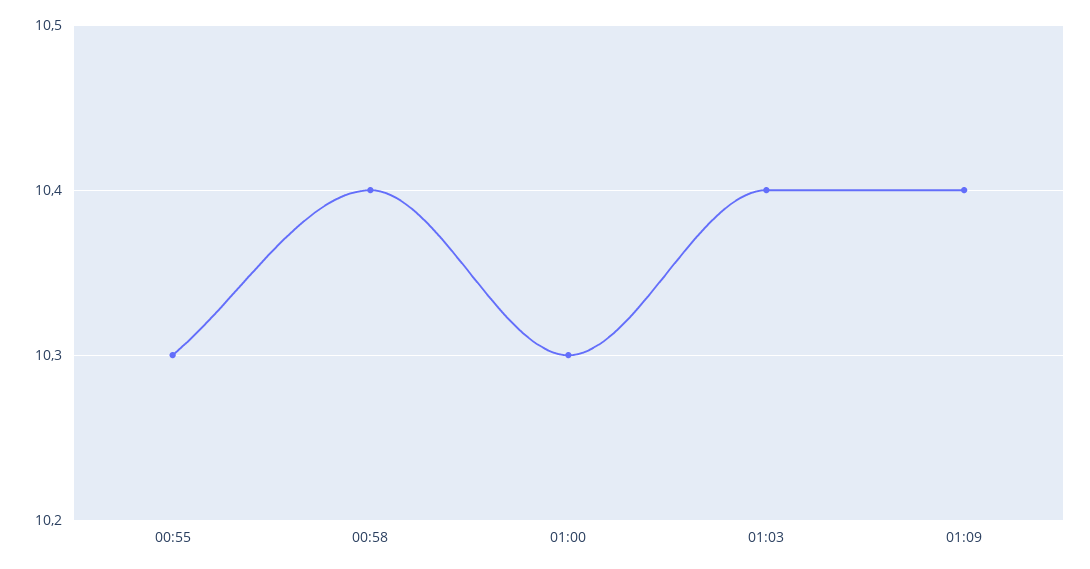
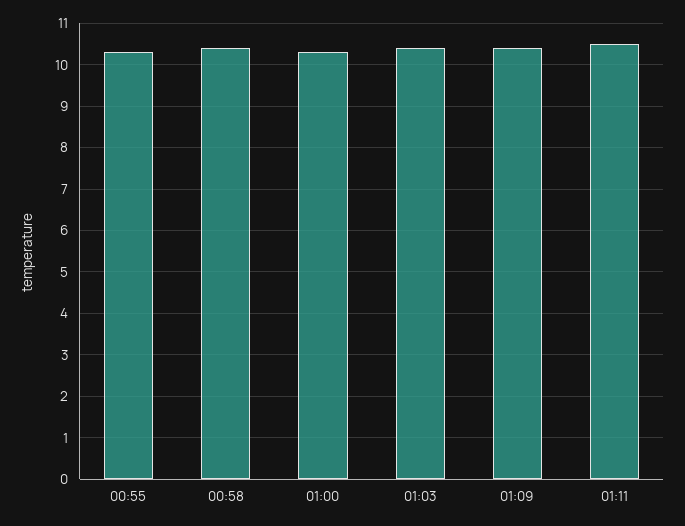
01:11: none -> 10.5

